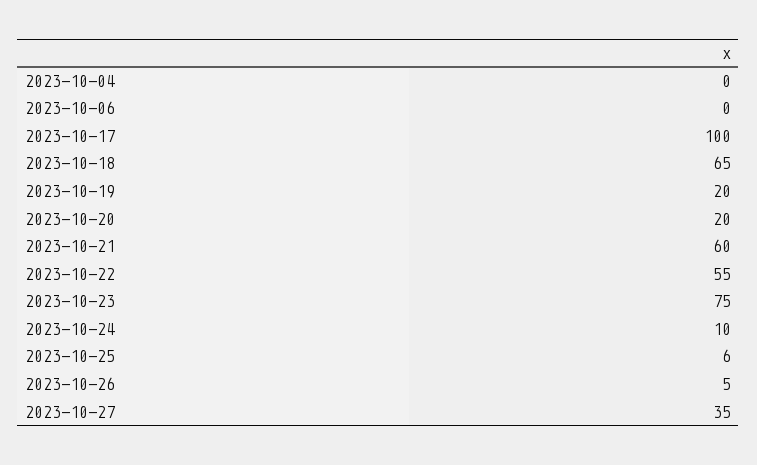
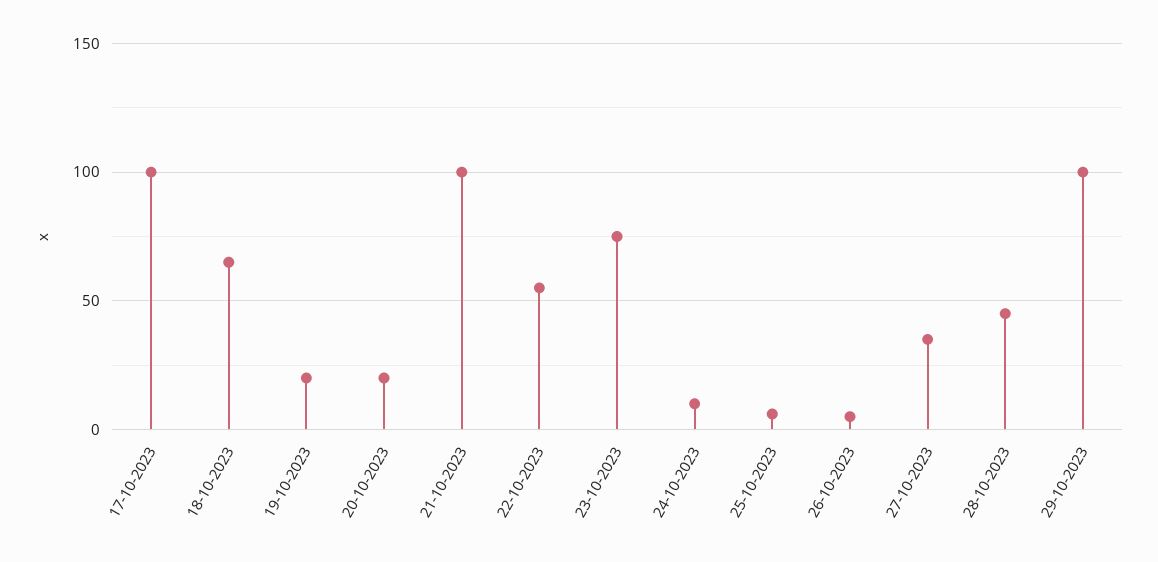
2023-10-04: 0 -> none
2023-10-06: 0 -> none
2023-10-21: 60 -> 100
28-10-2023: none -> 45
29-10-2023: none -> 100

